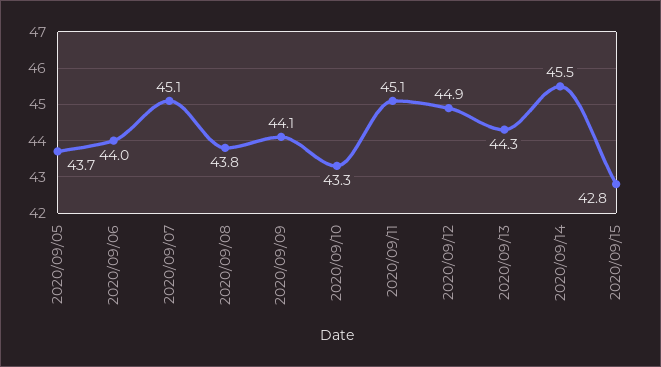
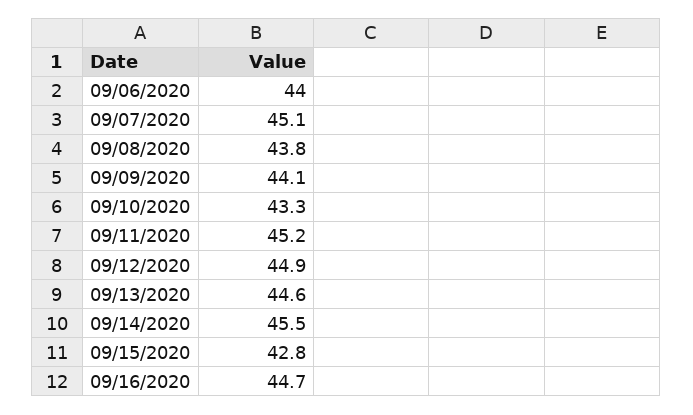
2020/09/05: 43.7 -> none
2020/09/11: 45.1 -> 45.2
2020/09/13: 44.3 -> 44.6
09/16/2020: none -> 44.7

